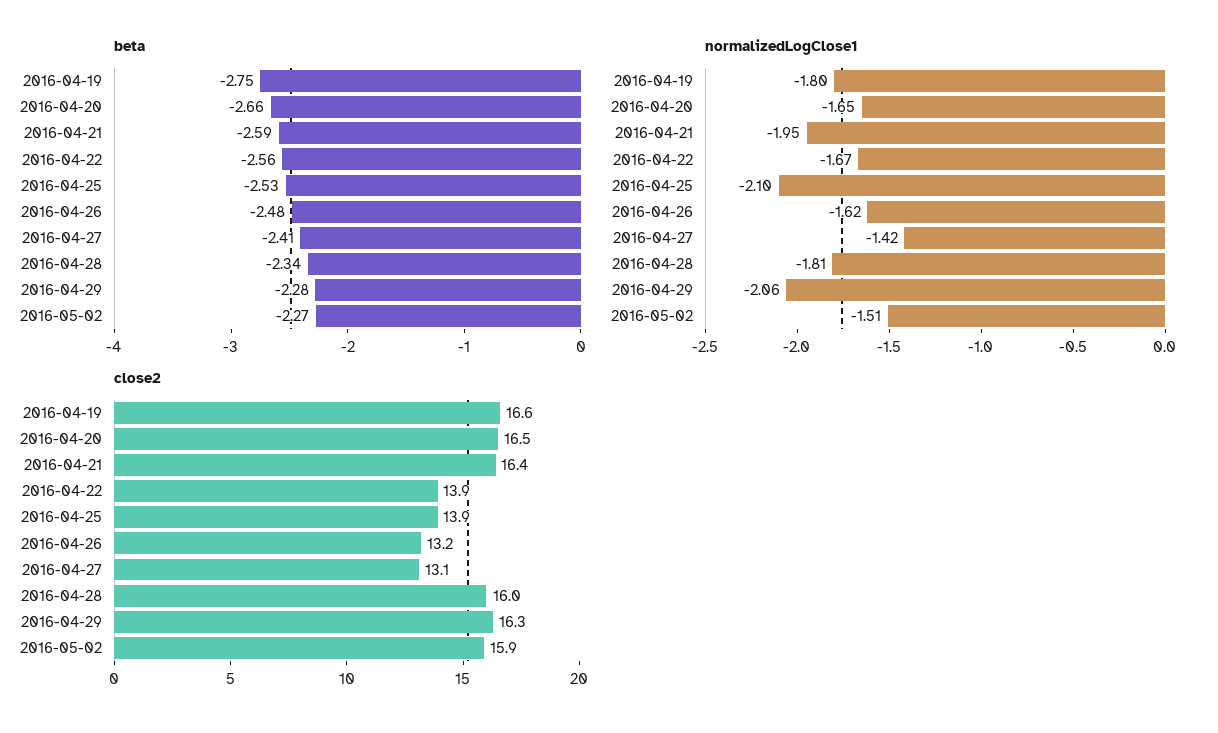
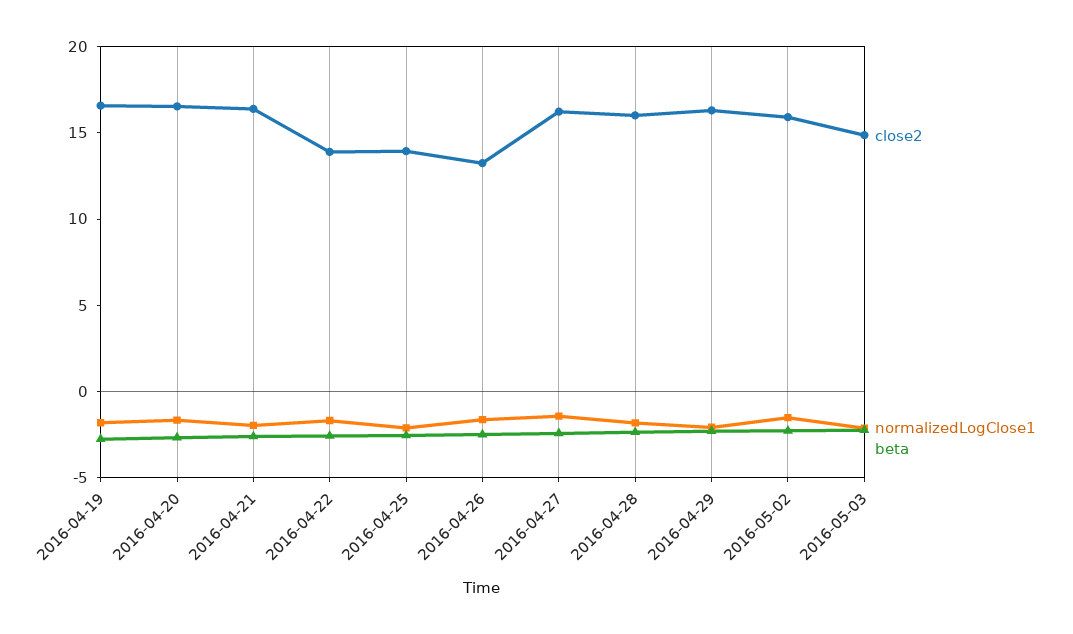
close2, 2016-04-27: 13.1 -> 16
close2, 2016-05-03: none -> 15
normalizedLogClose1, 2016-05-03: none -> -2
beta, 2016-05-03: none -> -2

